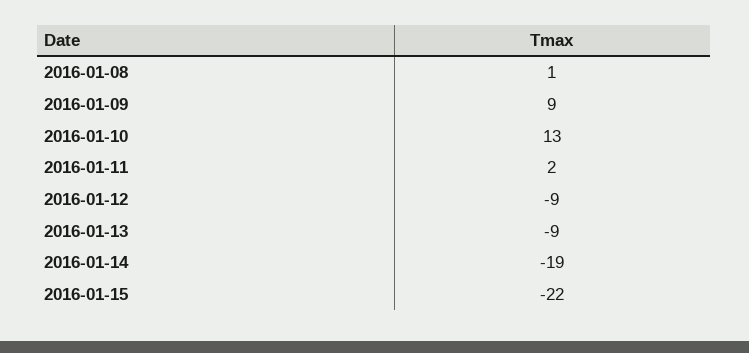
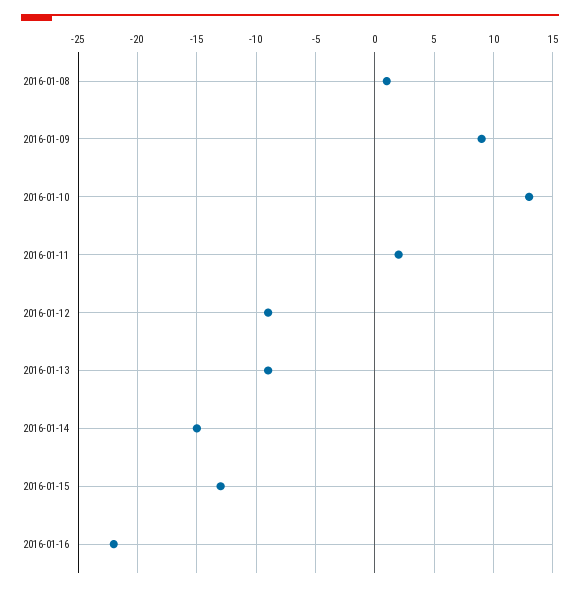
2016-01-14: -19 -> -15
2016-01-15: -22 -> -13
2016-01-16: none -> -22

